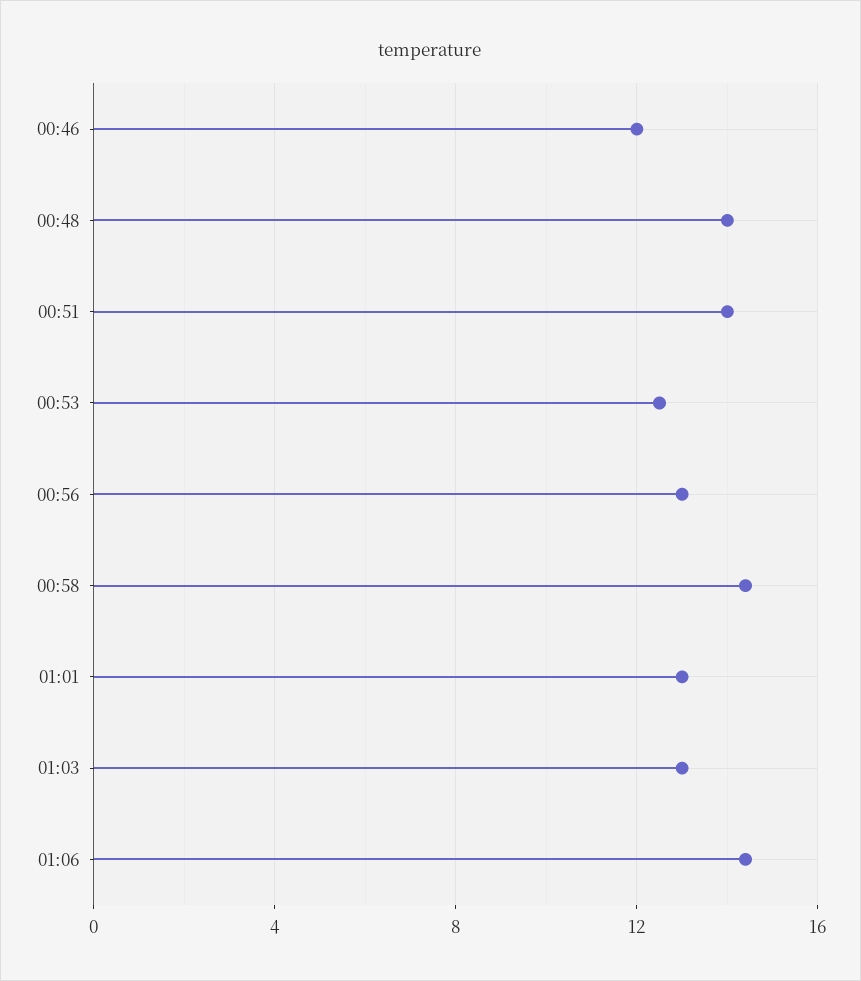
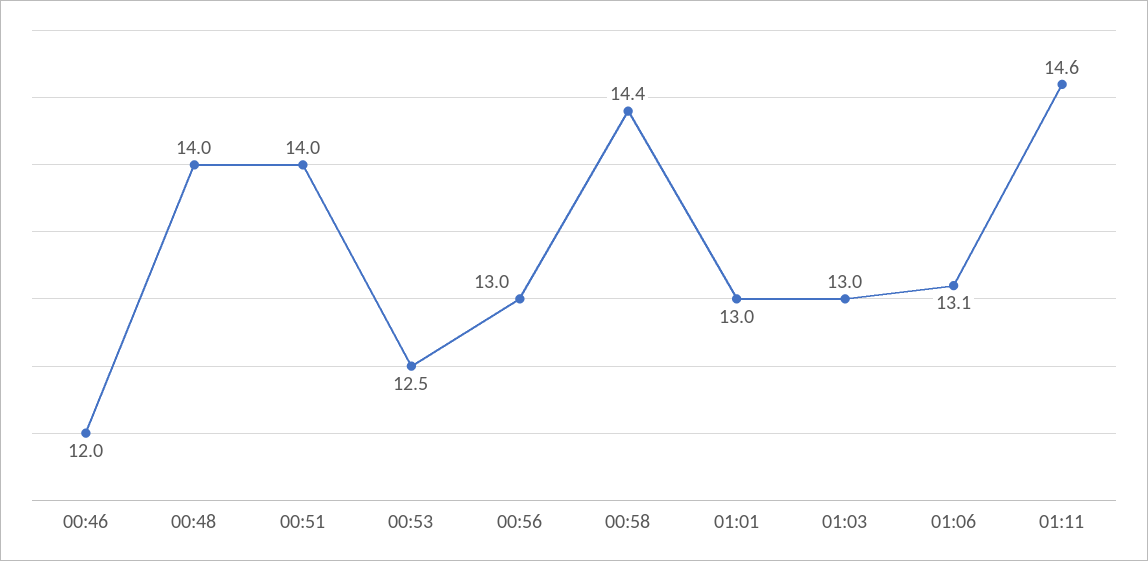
01:06: 14.5 -> 13.1
01:11: none -> 14.6

